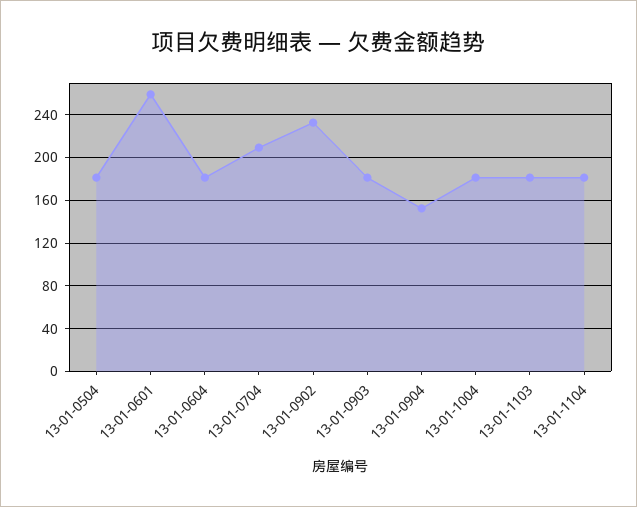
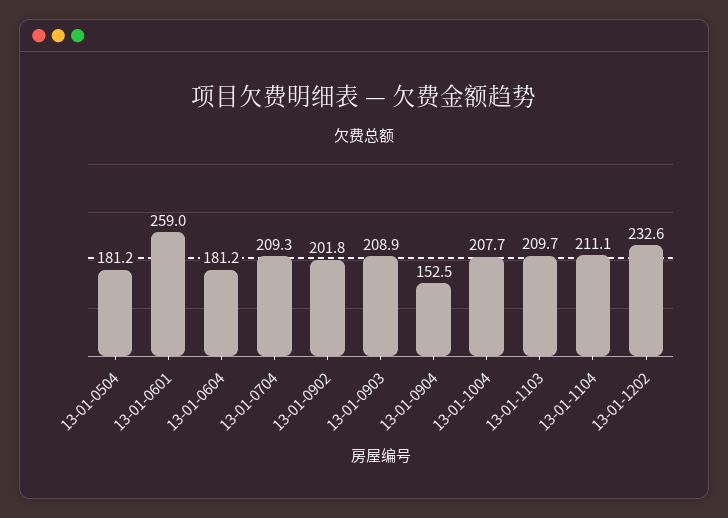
13-01-0902: 230 -> 201.8
13-01-0903: 180 -> 208.9
13-01-1004: 180 -> 207.7
13-01-1103: 180 -> 209.7
13-01-1104: 180 -> 211.1
13-01-1202: none -> 232.6

